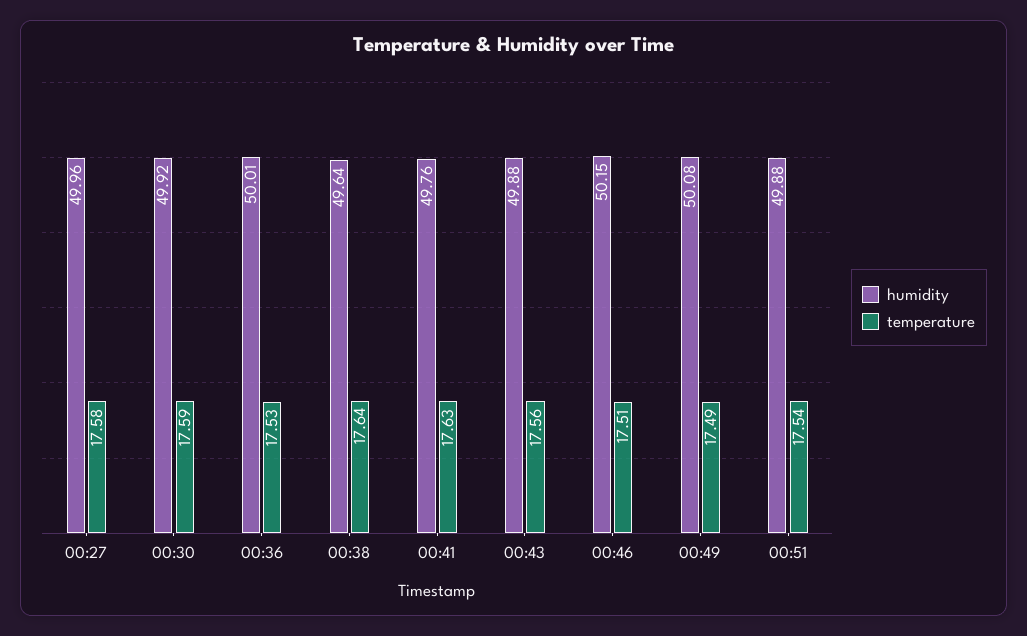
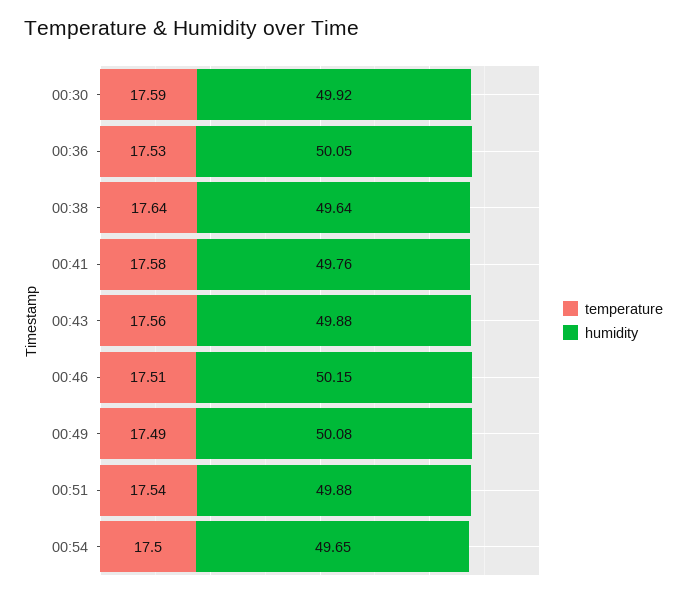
humidity, 00:27: 49.96 -> none
temperature, 00:27: 17.58 -> none
humidity, 00:36: 50.01 -> 50.05
temperature, 00:41: 17.63 -> 17.58
temperature, 00:54: none -> 17.5
humidity, 00:54: none -> 49.65

